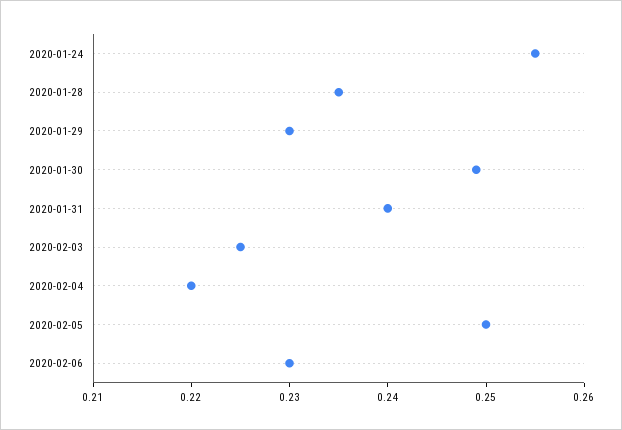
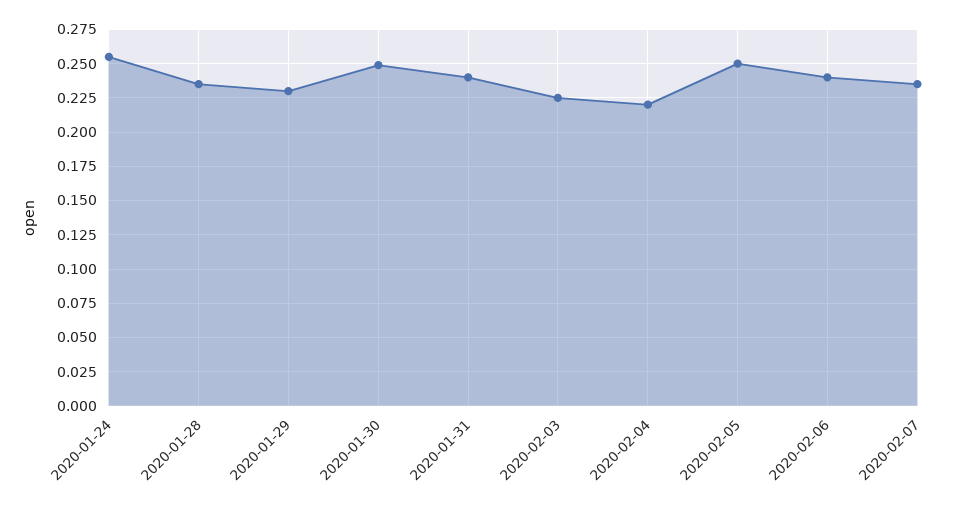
2020-02-06: 0.23 -> 0.24
2020-02-07: none -> 0.235

